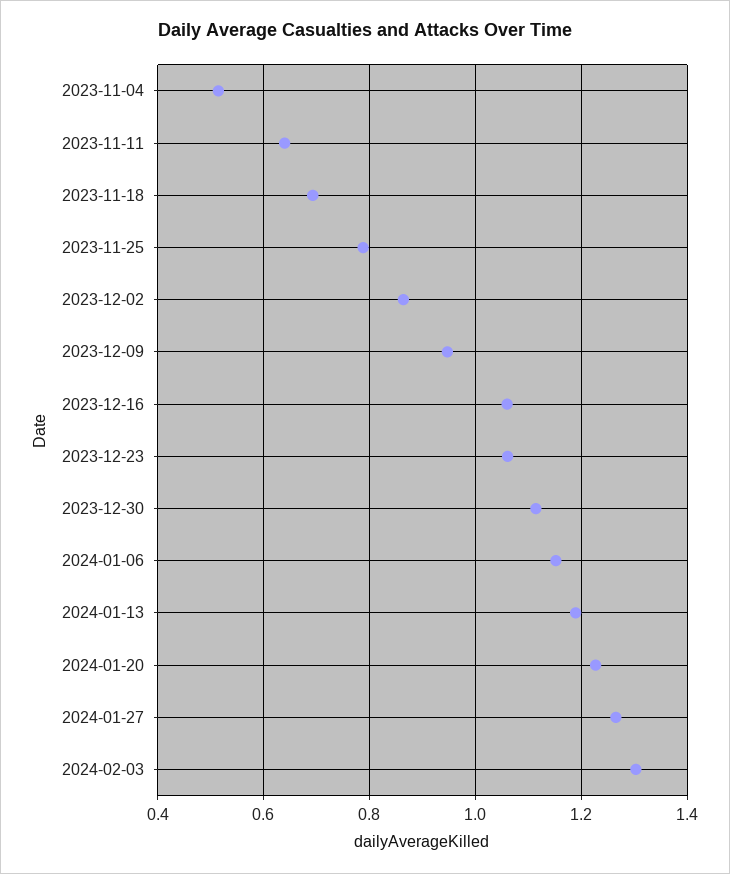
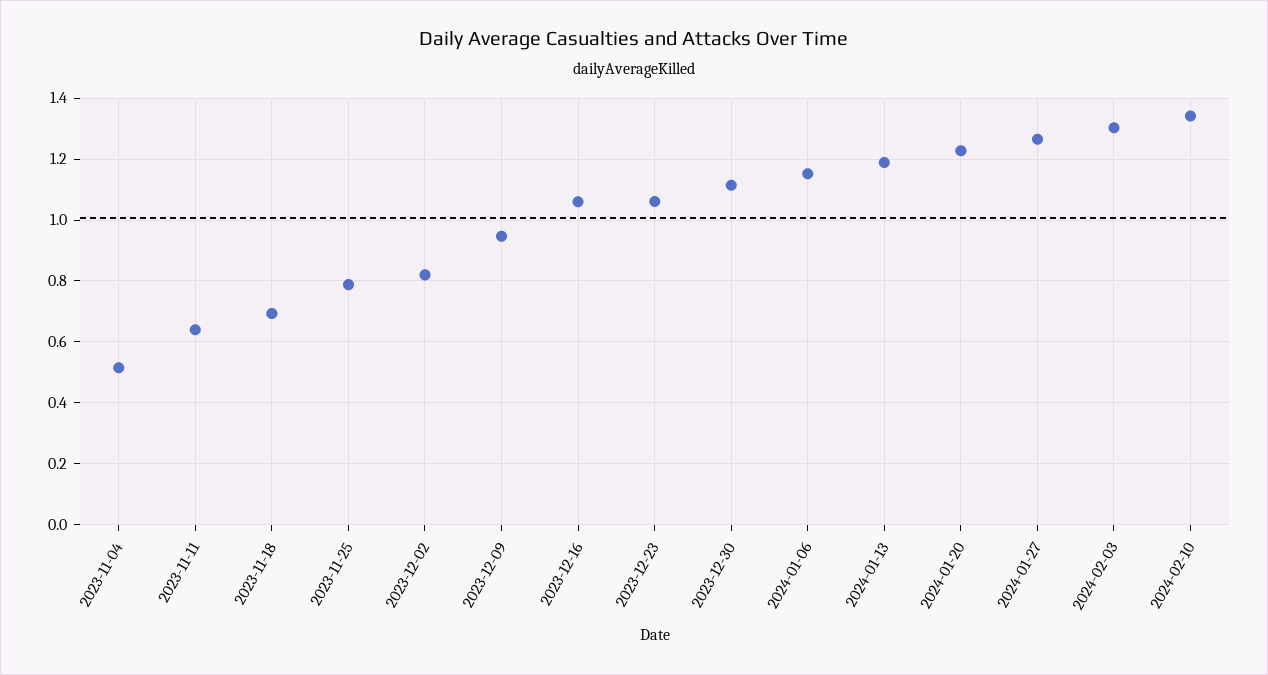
2023-12-02: 0.86 -> 0.82
2024-02-10: none -> 1.34

